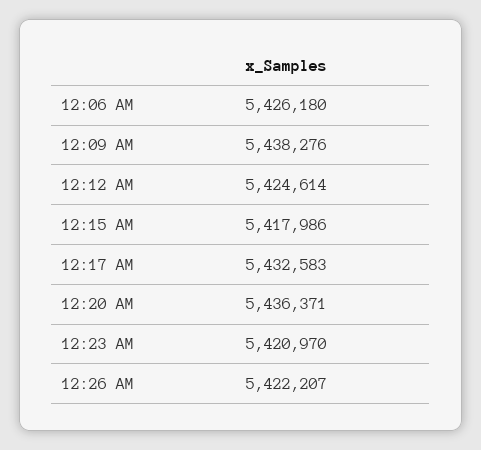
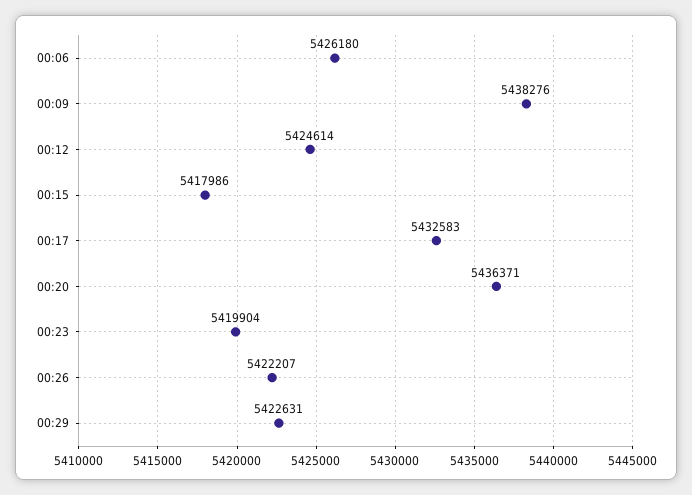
12:23 AM: 5420970 -> 5419904
00:29: none -> 5422631

